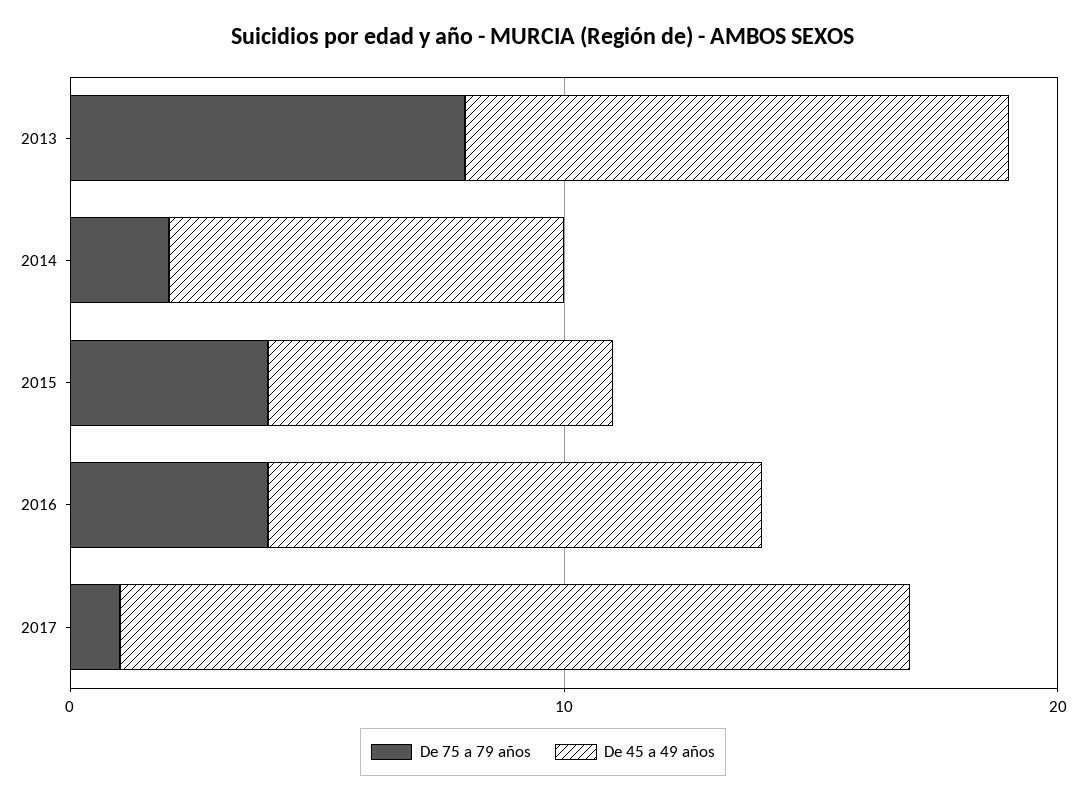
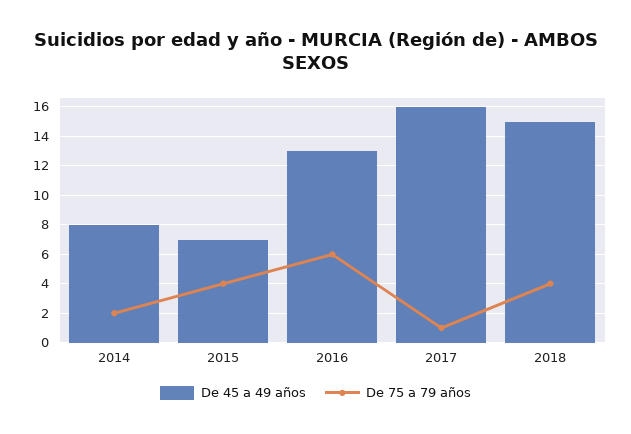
De 75 a 79 años, 2013: 8 -> none
De 45 a 49 años, 2013: 11 -> none
De 75 a 79 años, 2016: 4 -> 6
De 45 a 49 años, 2016: 10 -> 13
De 45 a 49 años, 2018: none -> 15
De 75 a 79 años, 2018: none -> 4

